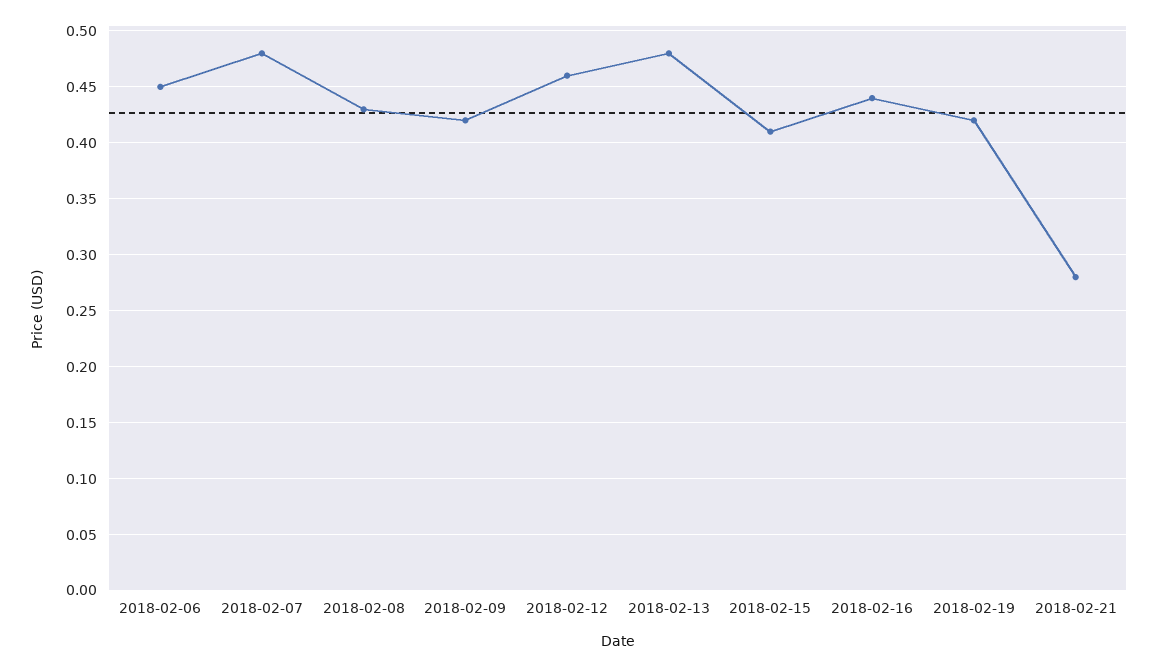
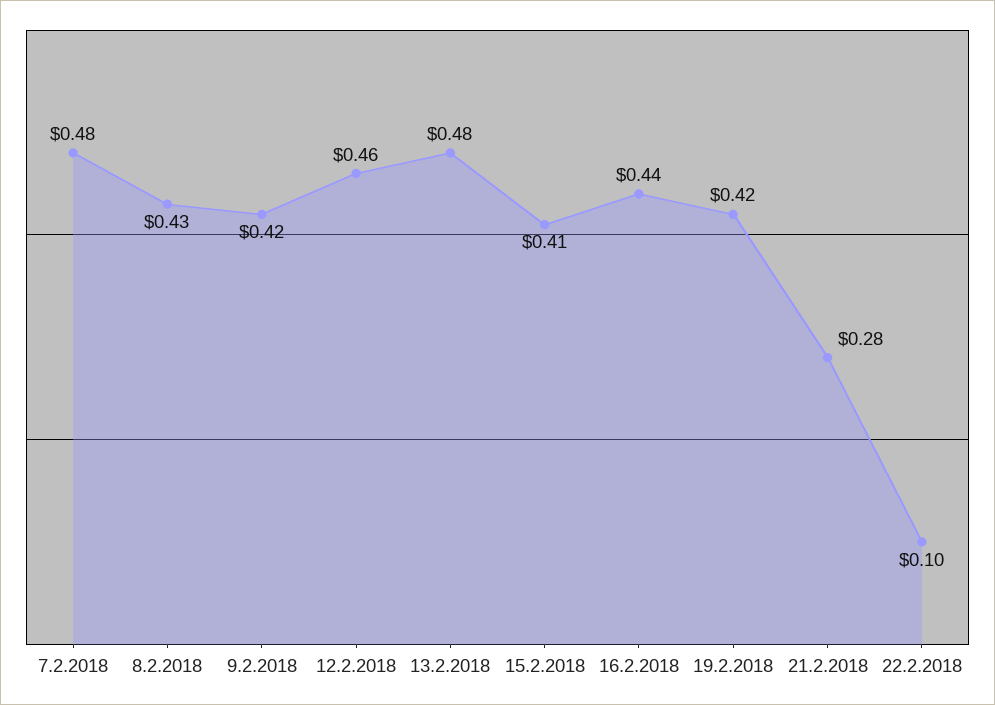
2018-02-06: 0.45 -> none
22.2.2018: none -> 0.1

